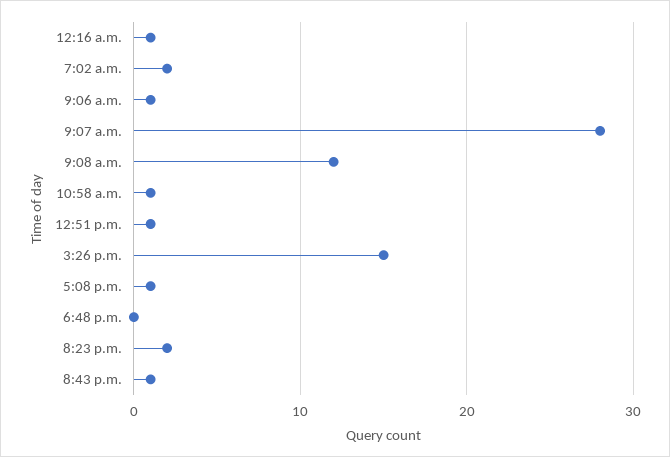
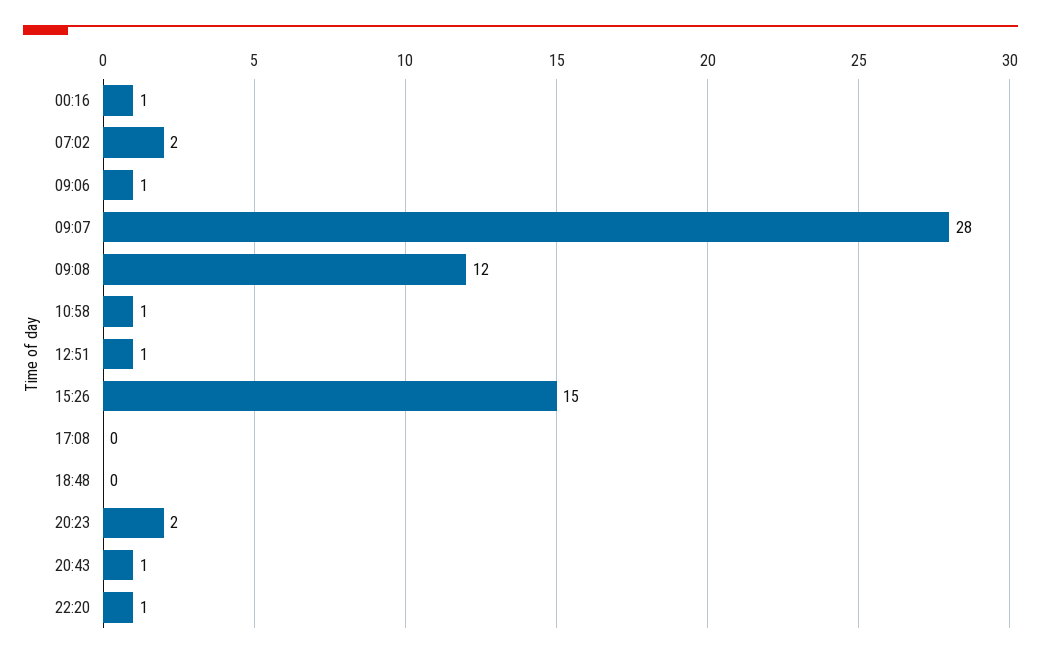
5:08 p.m.: 1 -> 0
22:20: none -> 1

